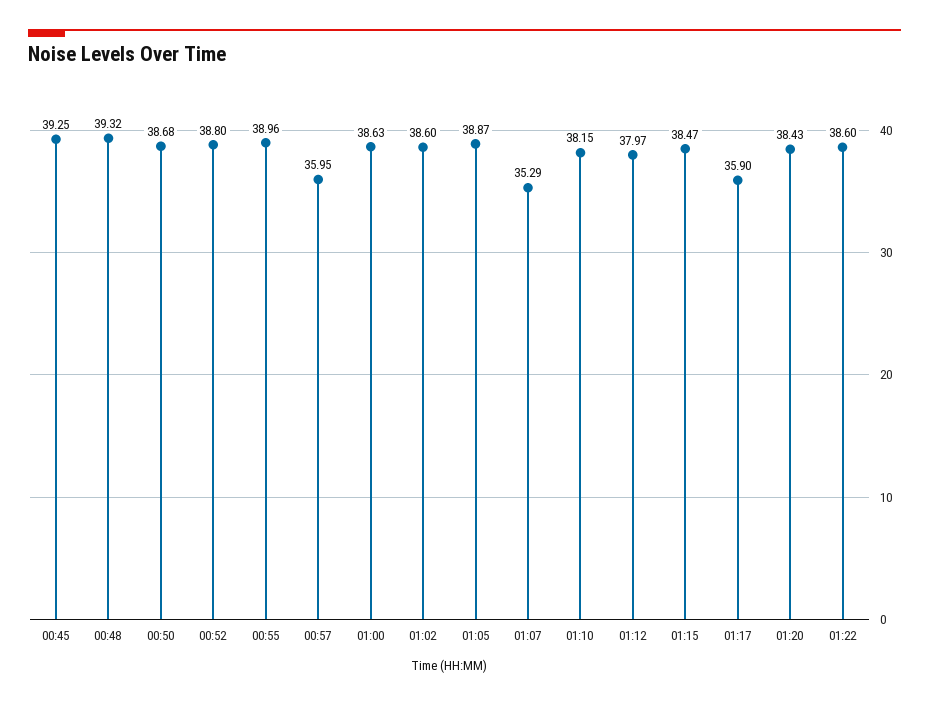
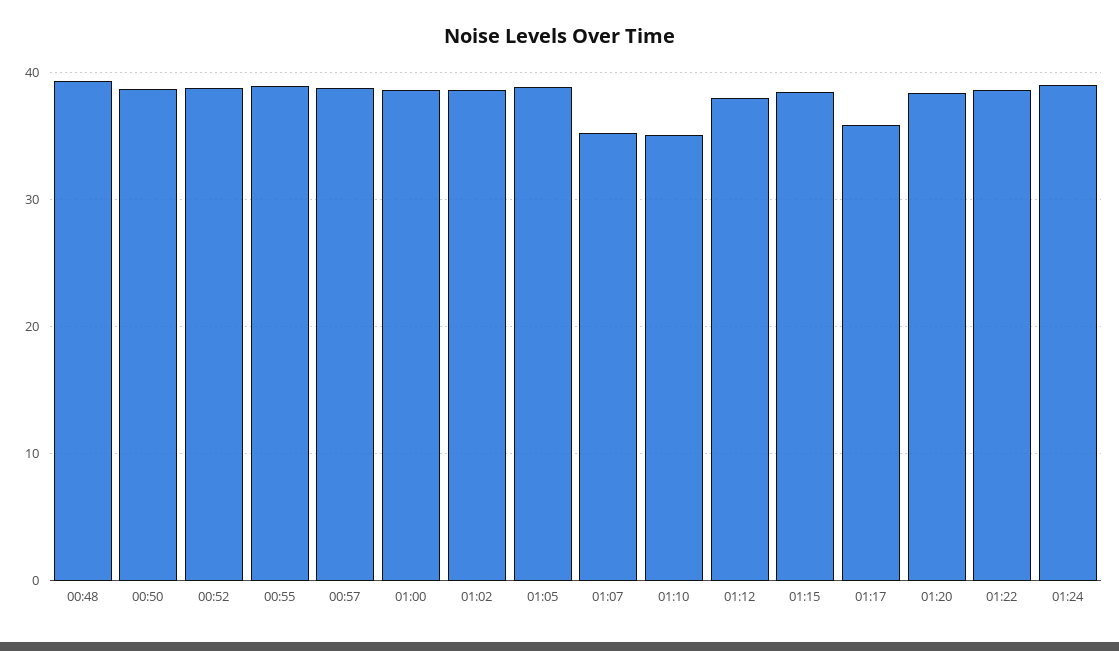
00:45: 39.25 -> none
00:57: 35.95 -> 39
01:10: 38.15 -> 35
01:24: none -> 39

